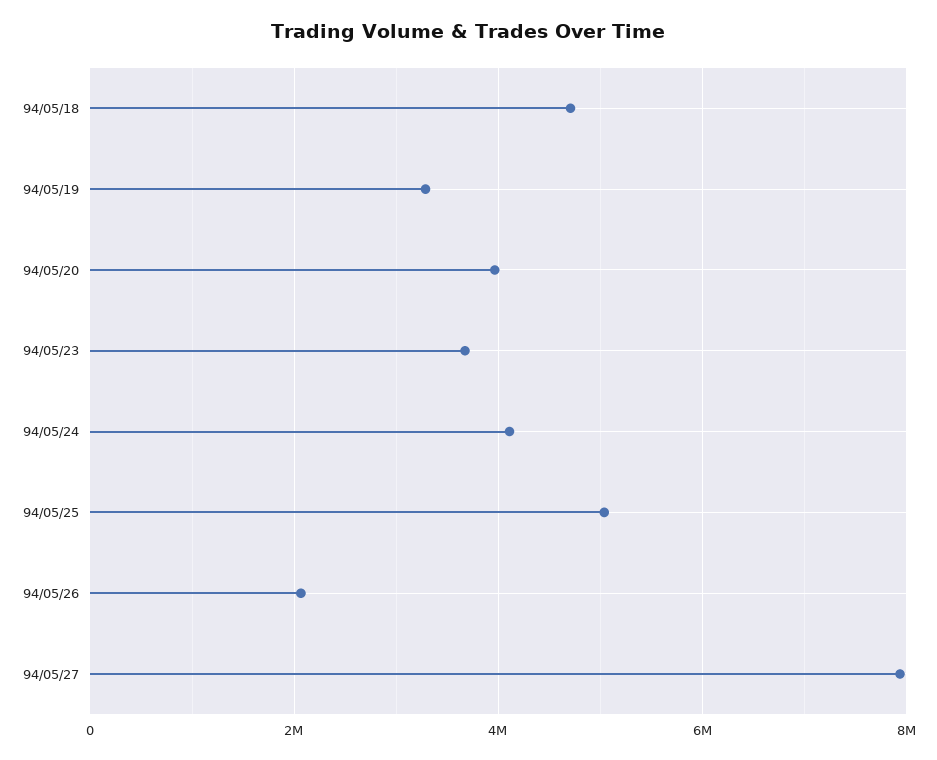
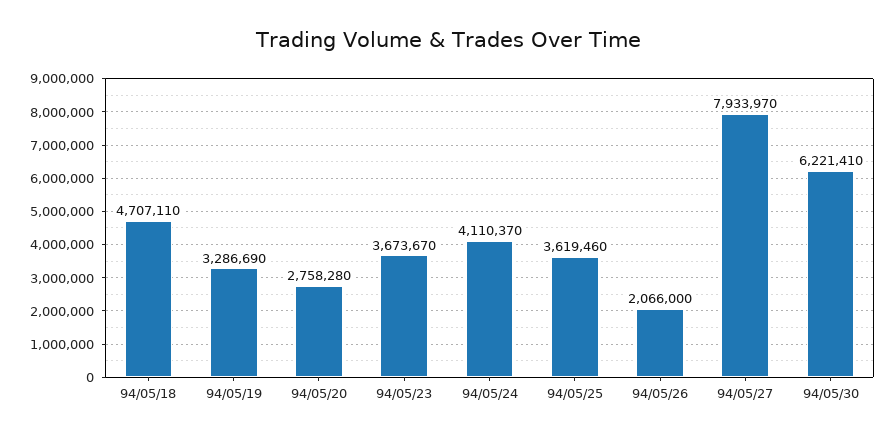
94/05/20: 4000000 -> 2758280
94/05/25: 5000000 -> 3619460
94/05/30: none -> 6221410

